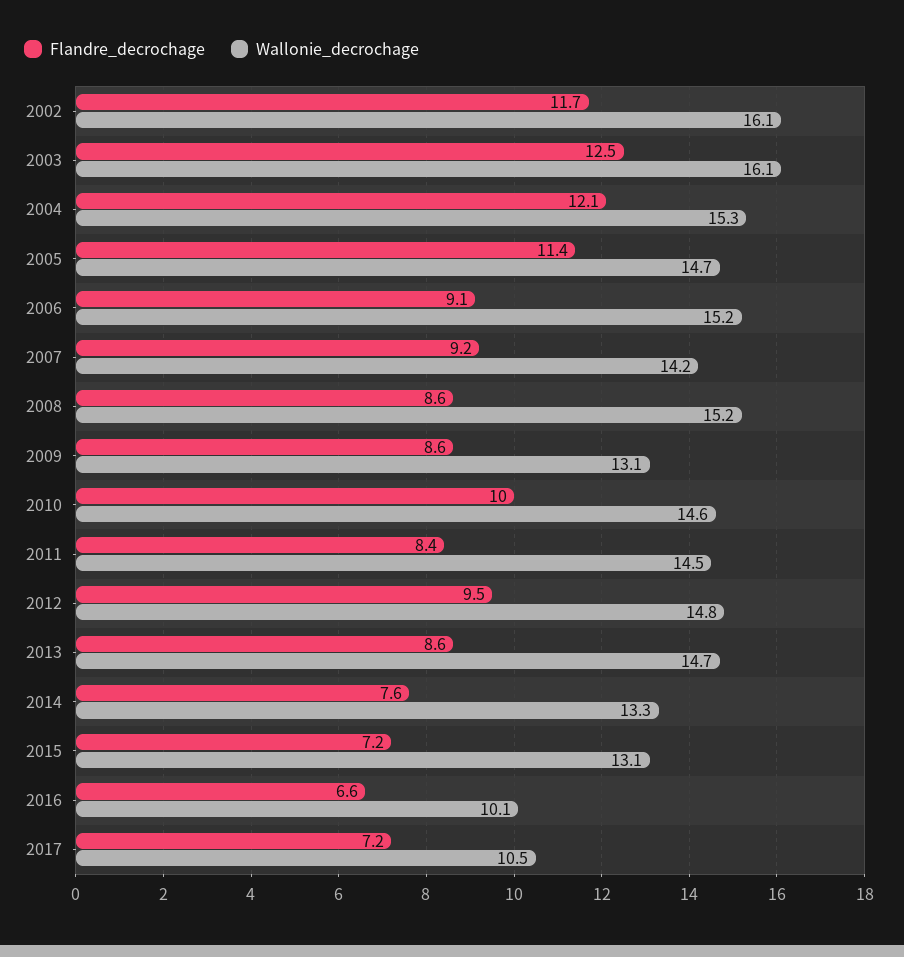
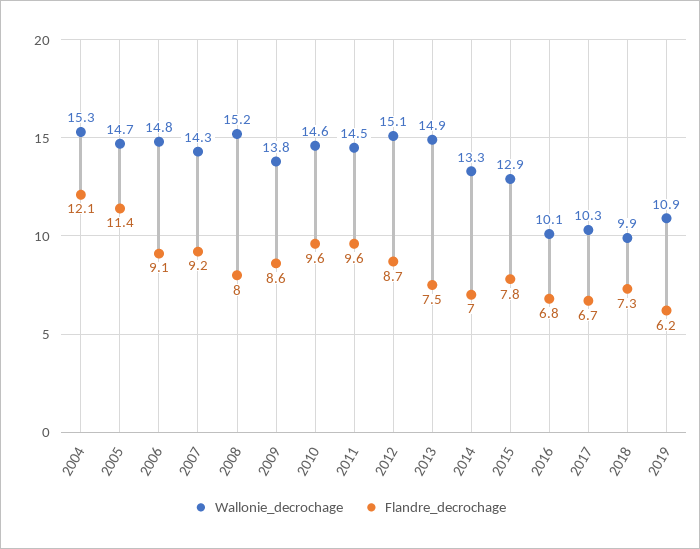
Flandre_decrochage, 2002: 11.7 -> none
Wallonie_decrochage, 2002: 16.1 -> none
Flandre_decrochage, 2003: 12.5 -> none
Wallonie_decrochage, 2003: 16.1 -> none
Wallonie_decrochage, 2006: 15.2 -> 14.8
Wallonie_decrochage, 2007: 14.2 -> 14.3
Flandre_decrochage, 2008: 8.6 -> 8
Wallonie_decrochage, 2009: 13.1 -> 13.8
Flandre_decrochage, 2010: 10 -> 9.6
Flandre_decrochage, 2011: 8.4 -> 9.6
Flandre_decrochage, 2012: 9.5 -> 8.7
Wallonie_decrochage, 2012: 14.8 -> 15.1
Flandre_decrochage, 2013: 8.6 -> 7.5
Wallonie_decrochage, 2013: 14.7 -> 14.9
Flandre_decrochage, 2014: 7.6 -> 7
Flandre_decrochage, 2015: 7.2 -> 7.8
Wallonie_decrochage, 2015: 13.1 -> 12.9
Flandre_decrochage, 2016: 6.6 -> 6.8
Flandre_decrochage, 2017: 7.2 -> 6.7
Wallonie_decrochage, 2017: 10.5 -> 10.3
Wallonie_decrochage, 2018: none -> 9.9
Flandre_decrochage, 2018: none -> 7.3
Wallonie_decrochage, 2019: none -> 10.9
Flandre_decrochage, 2019: none -> 6.2

